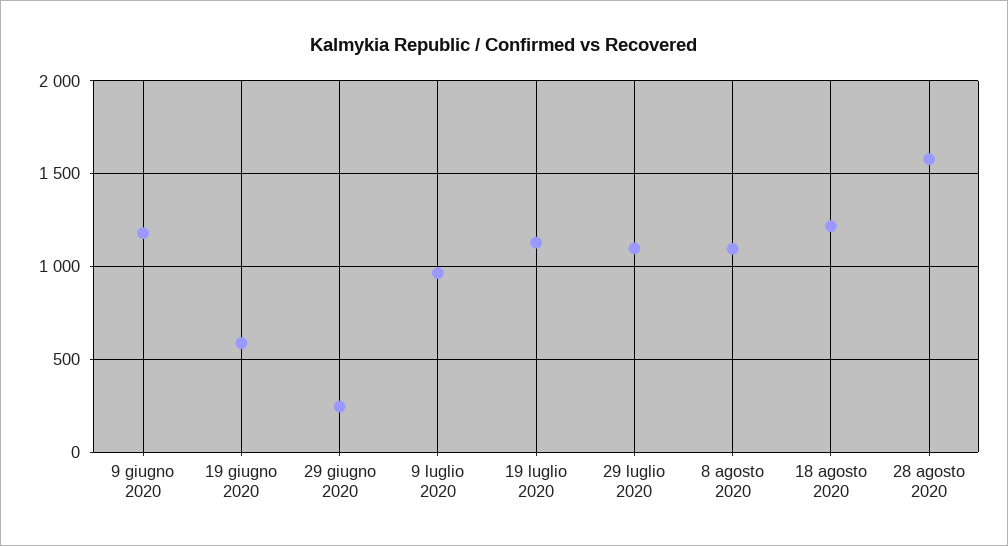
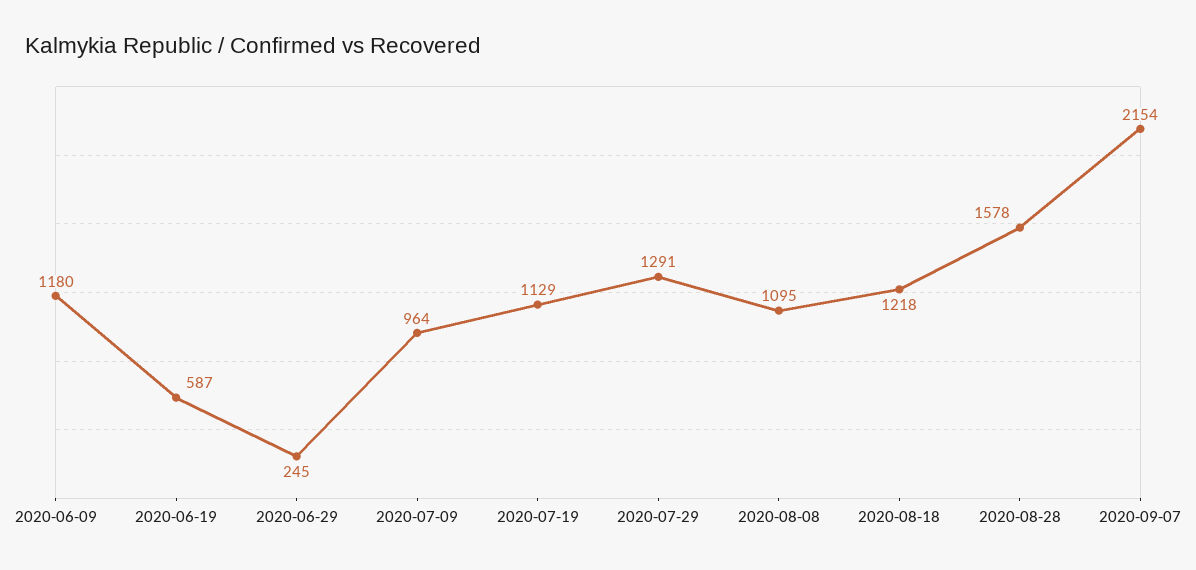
29 luglio 2020: 1100 -> 1291
2020-09-07: none -> 2154

